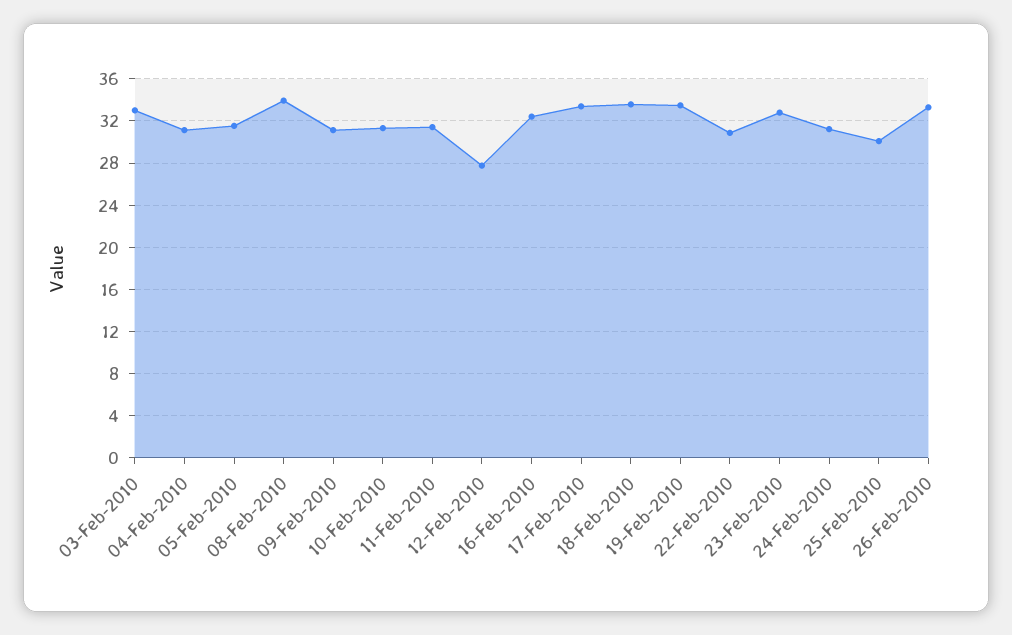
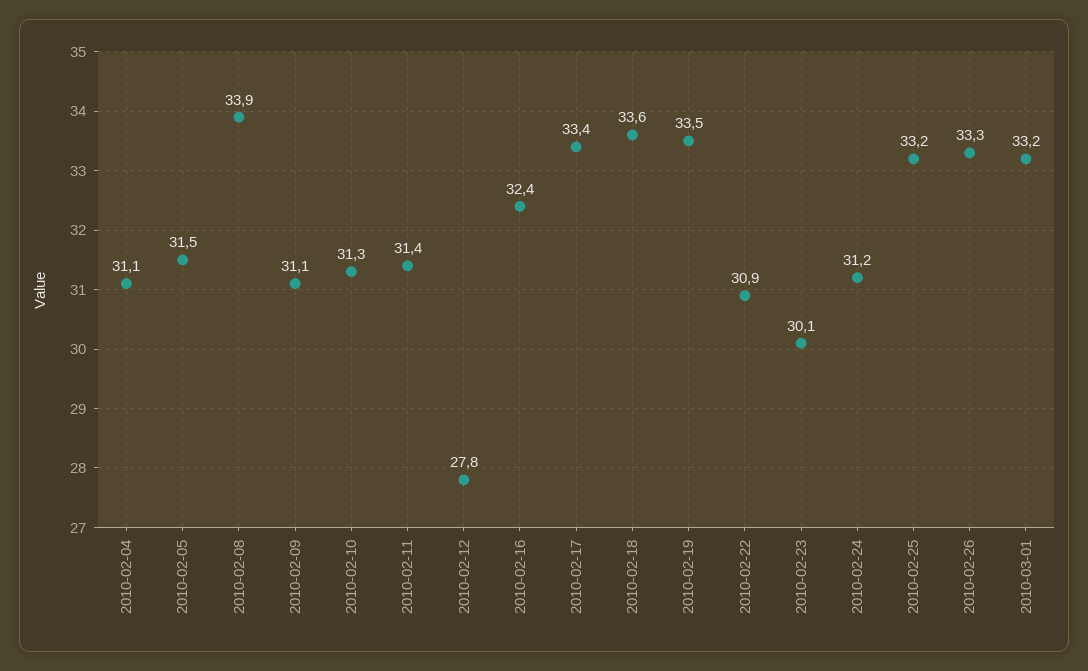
03-Feb-2010: 33 -> none
23-Feb-2010: 33 -> 30.1
25-Feb-2010: 30 -> 33.2
2010-03-01: none -> 33.2

